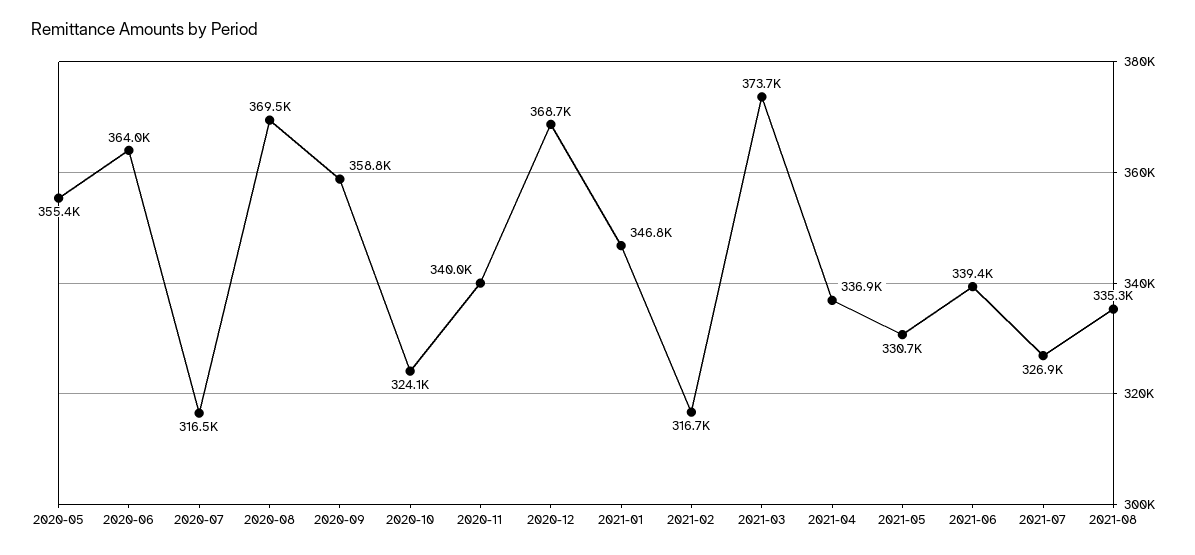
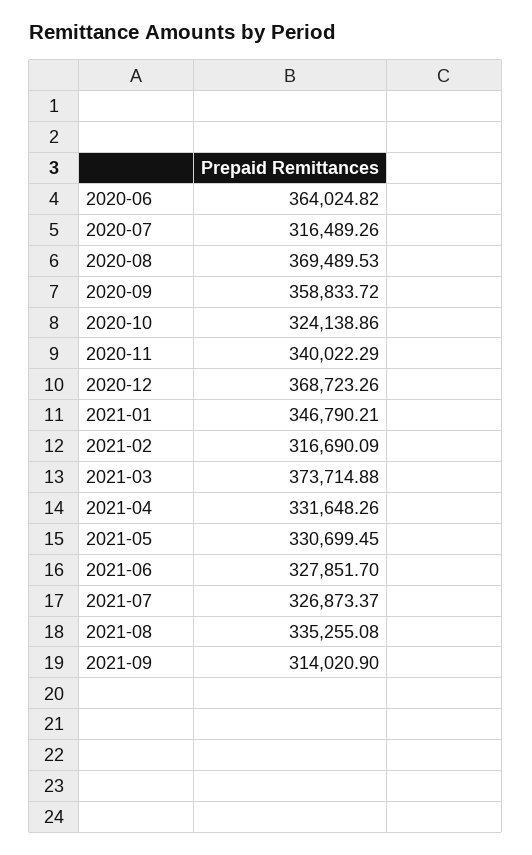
2020-05: 355400 -> none
2021-04: 336900 -> 331648.26
2021-06: 339400 -> 327851.7
2021-09: none -> 314020.9

